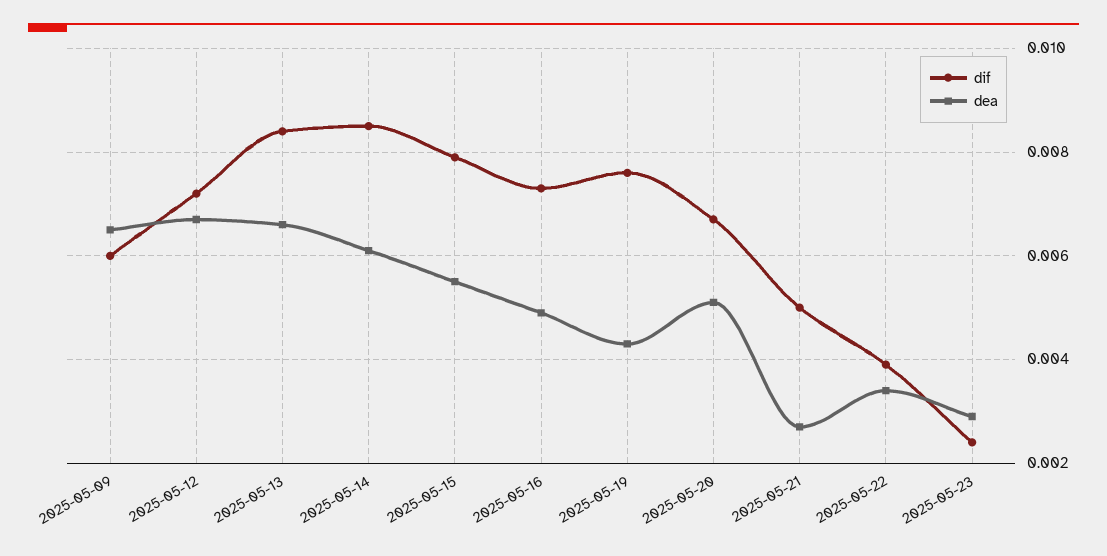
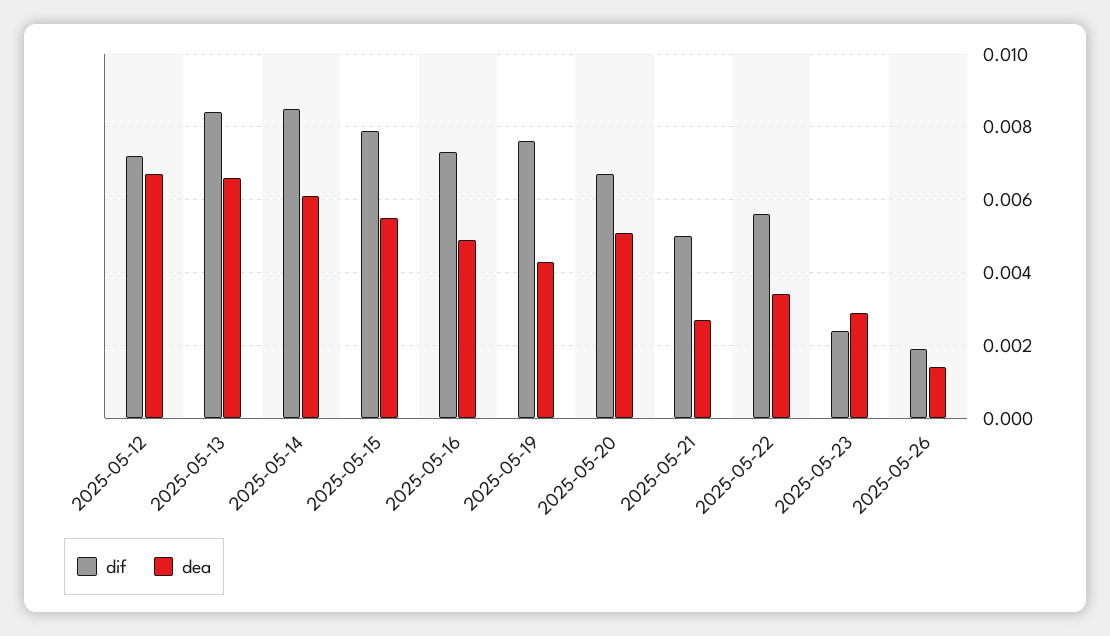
dif, 2025-05-09: 0.006 -> none
dea, 2025-05-09: 0.0065 -> none
dif, 2025-05-22: 0.004 -> 0.0055
dif, 2025-05-26: none -> 0.002
dea, 2025-05-26: none -> 0.0015

